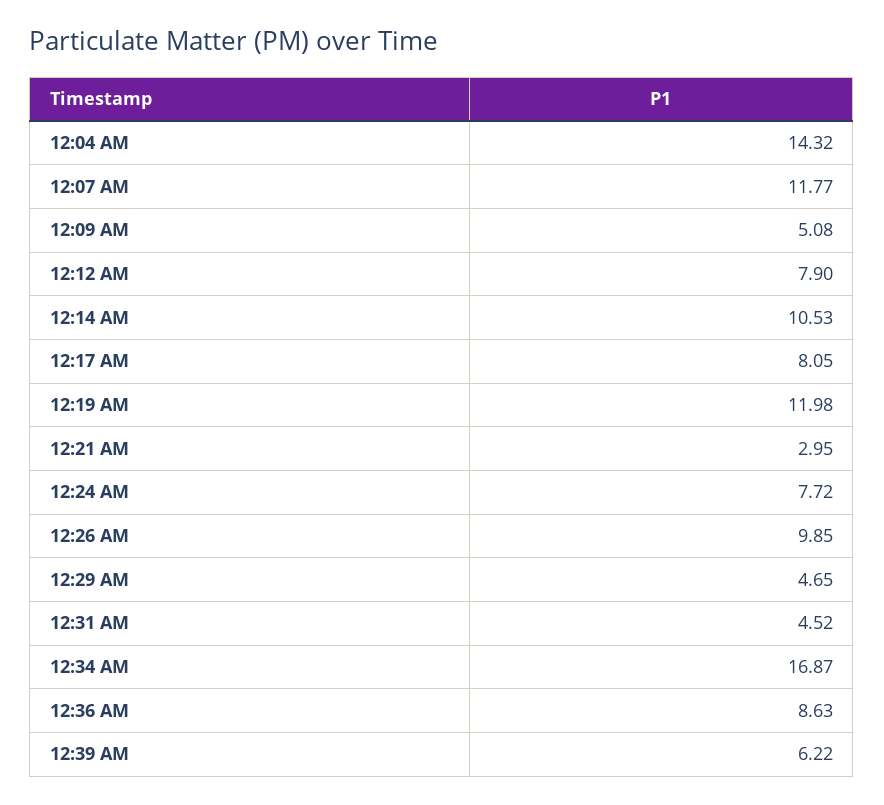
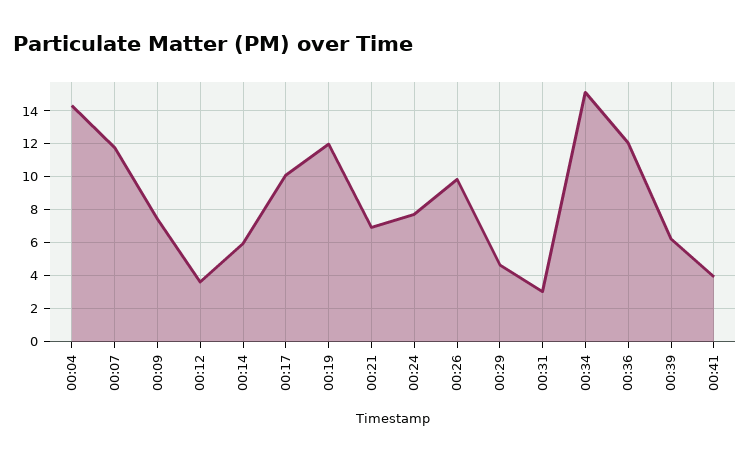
12:09 AM: 5.08 -> 7.5
12:12 AM: 7.9 -> 3.5
12:14 AM: 10.53 -> 6
12:17 AM: 8.05 -> 10
12:21 AM: 2.95 -> 7
12:31 AM: 4.52 -> 3
12:34 AM: 16.87 -> 15
12:36 AM: 8.63 -> 12
00:41: none -> 4

